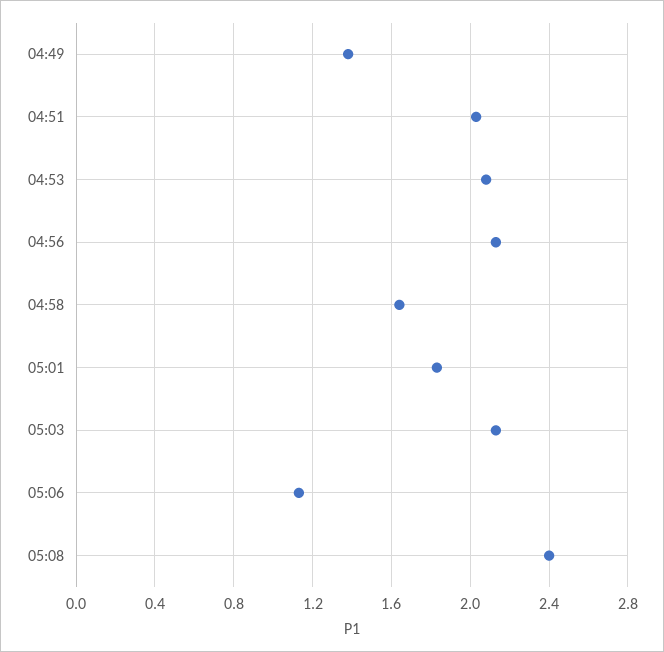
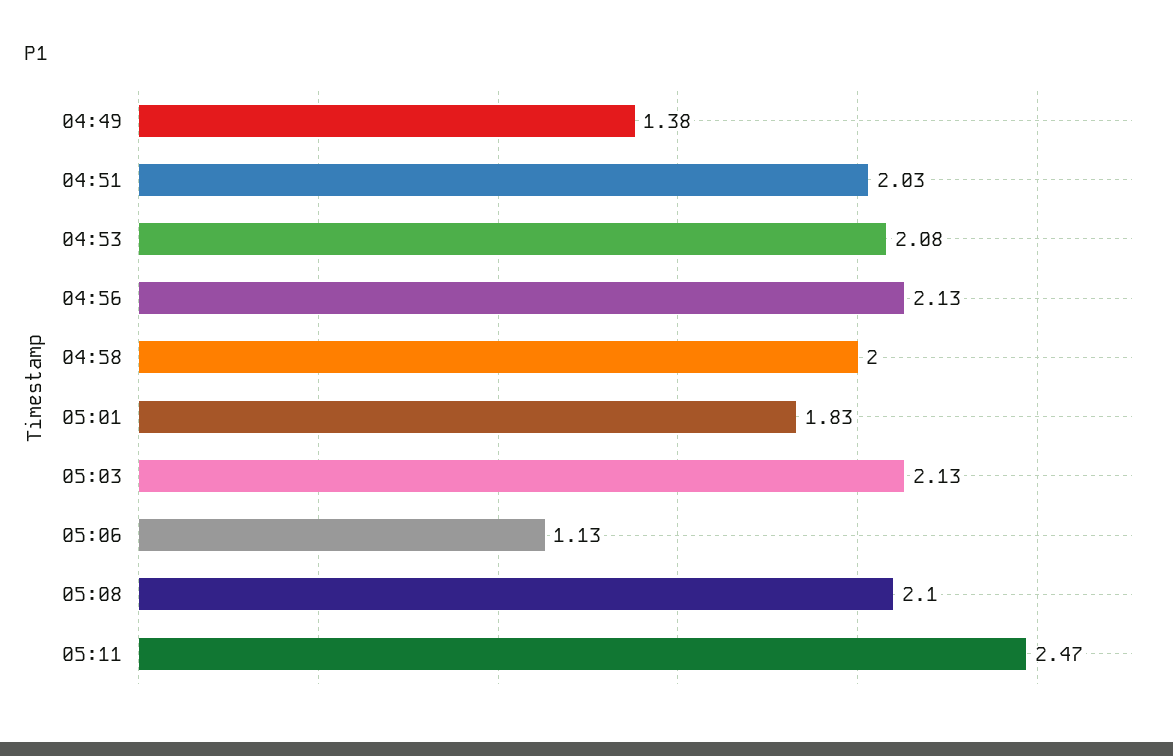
04:58: 1.65 -> 2
05:08: 2.4 -> 2.1
05:11: none -> 2.47

